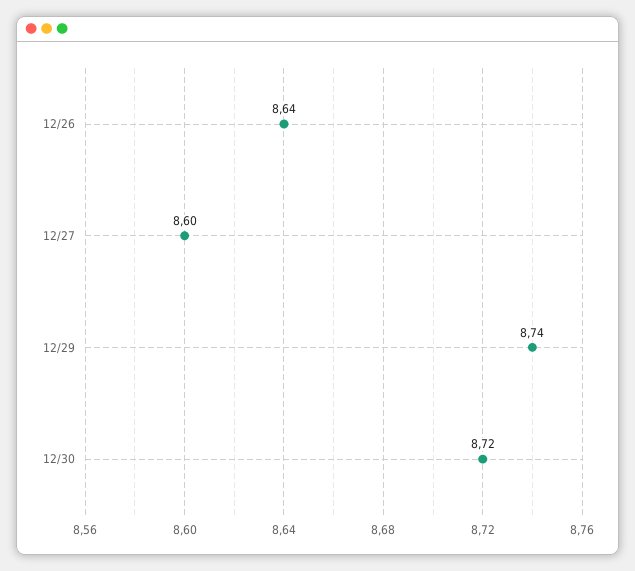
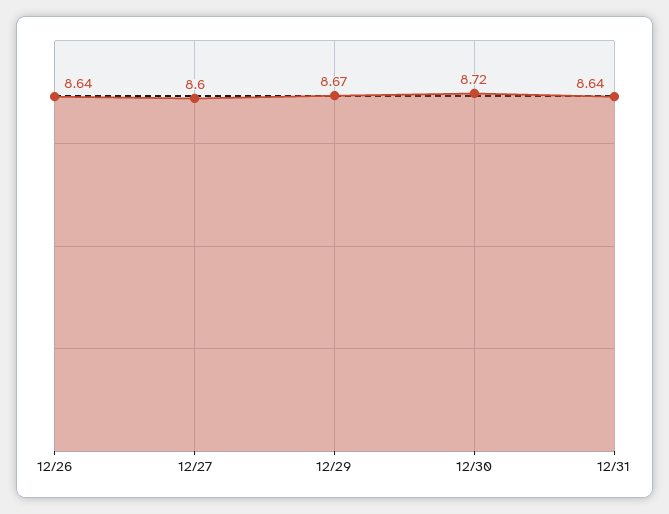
12/29: 8.74 -> 8.67
12/31: none -> 8.64

